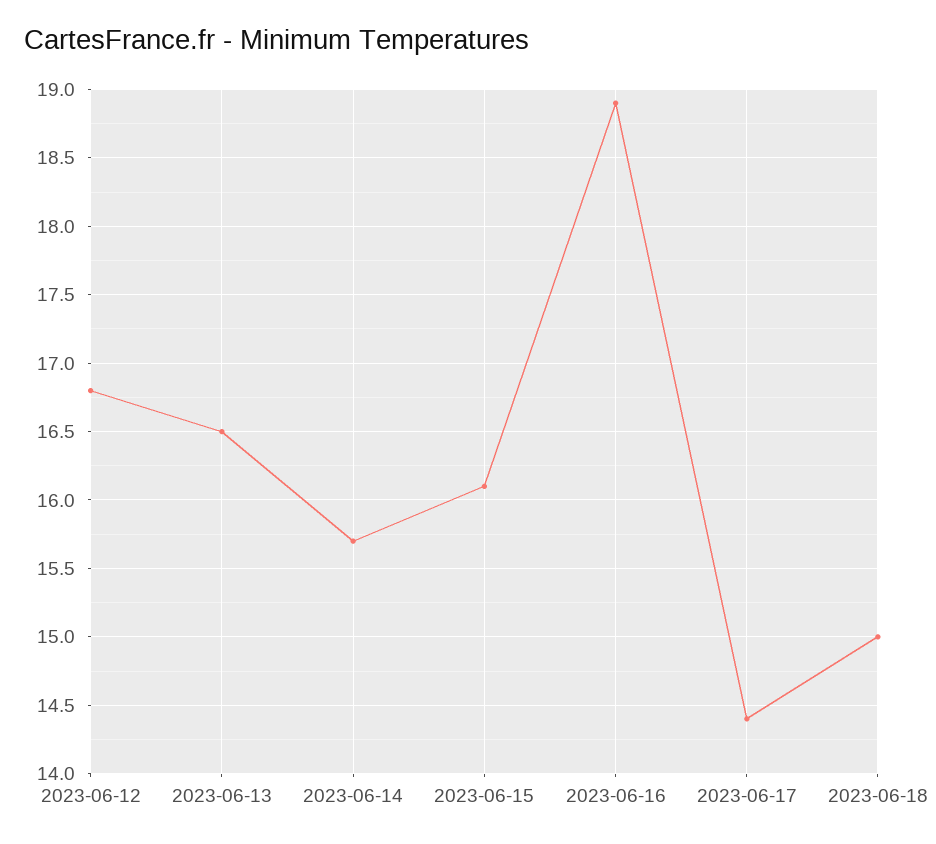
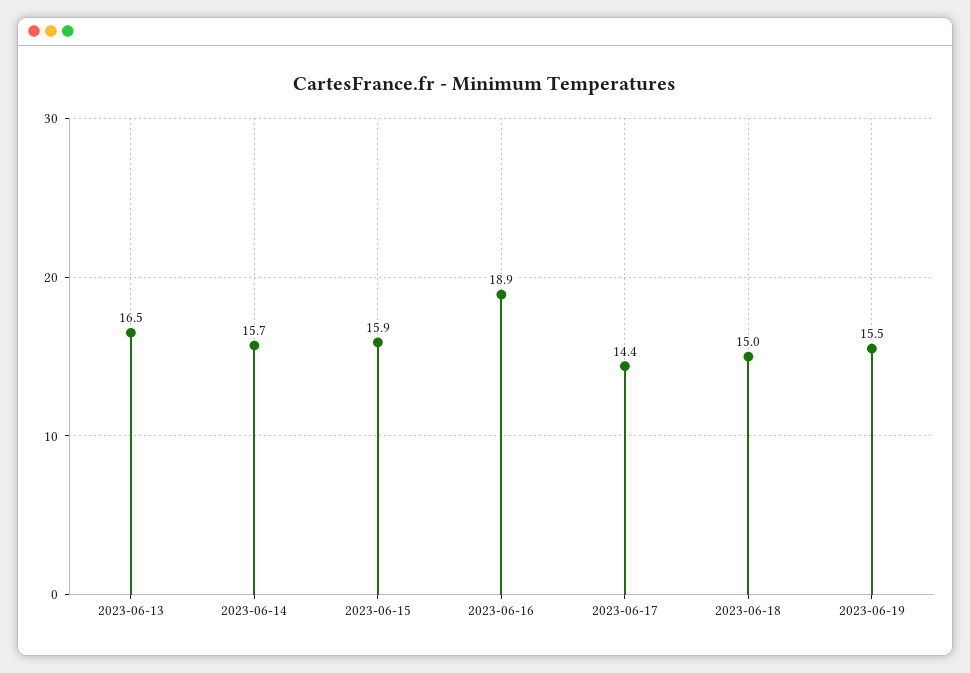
2023-06-12: 16.8 -> none
2023-06-15: 16.1 -> 15.9
2023-06-19: none -> 15.5

